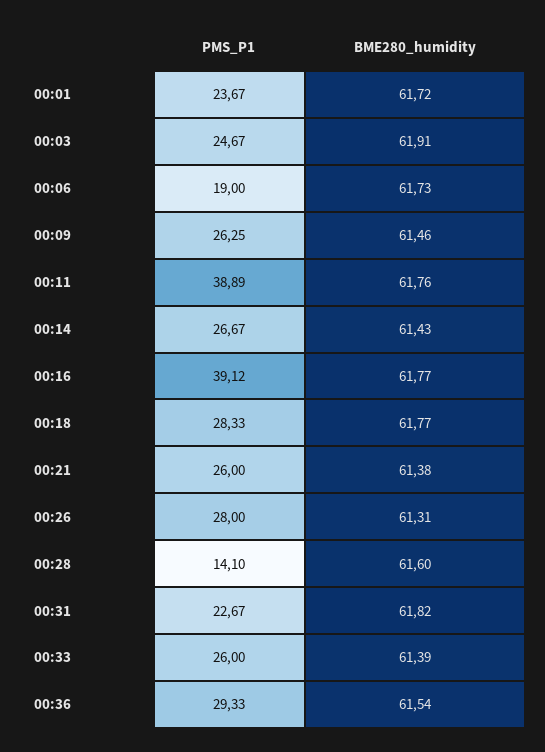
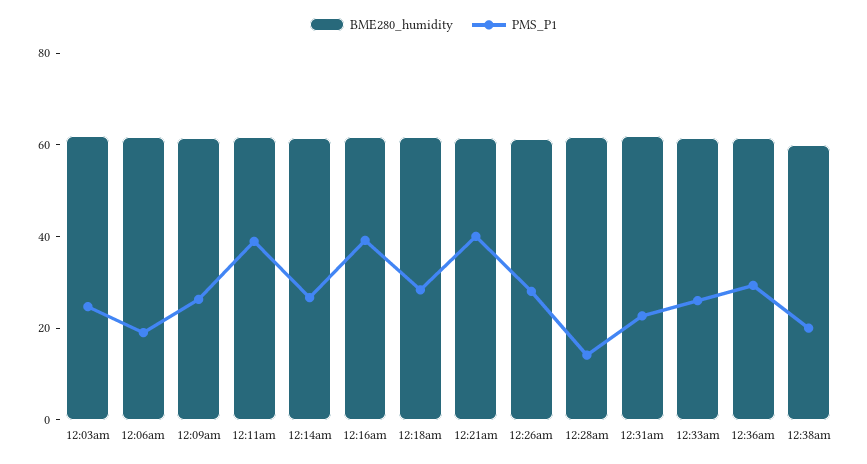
PMS_P1, 00:01: 23.67 -> none
BME280_humidity, 00:01: 61.72 -> none
PMS_P1, 00:21: 26 -> 40
BME280_humidity, 12:38am: none -> 60
PMS_P1, 12:38am: none -> 20

